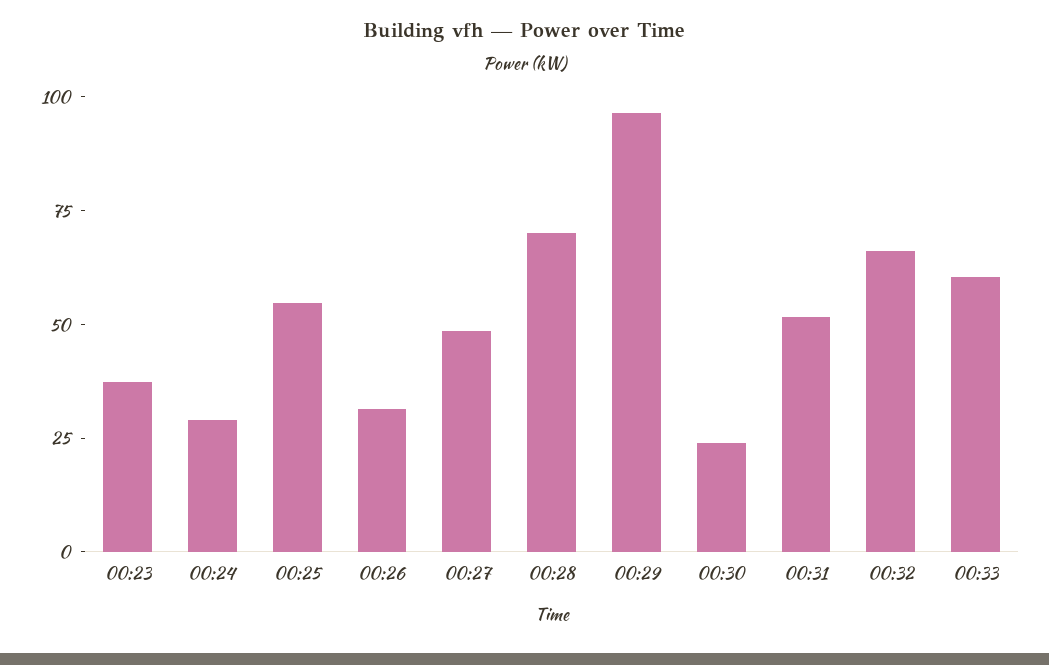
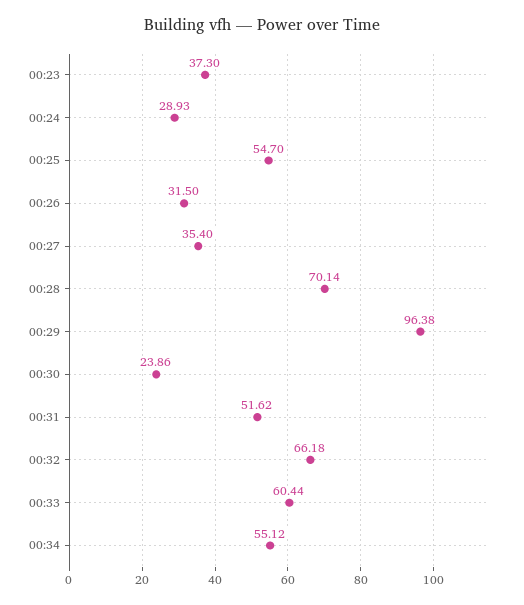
00:27: 50 -> 35.4
00:34: none -> 55.12

